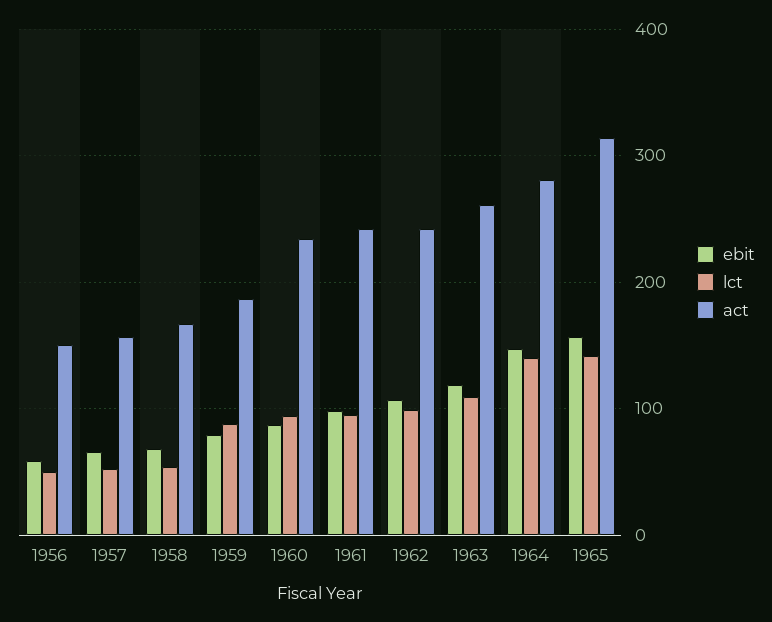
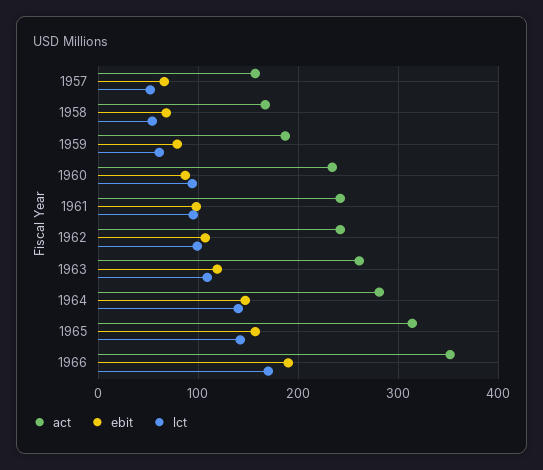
ebit, 1956: 60 -> none
lct, 1956: 50 -> none
act, 1956: 150 -> none
lct, 1959: 90 -> 60
act, 1966: none -> 350
ebit, 1966: none -> 190
lct, 1966: none -> 170

